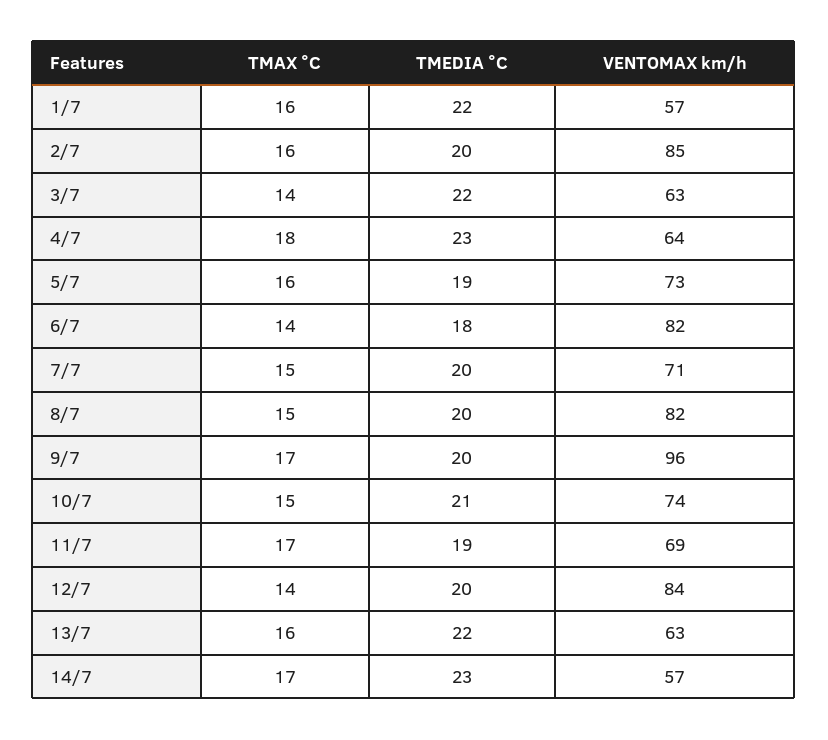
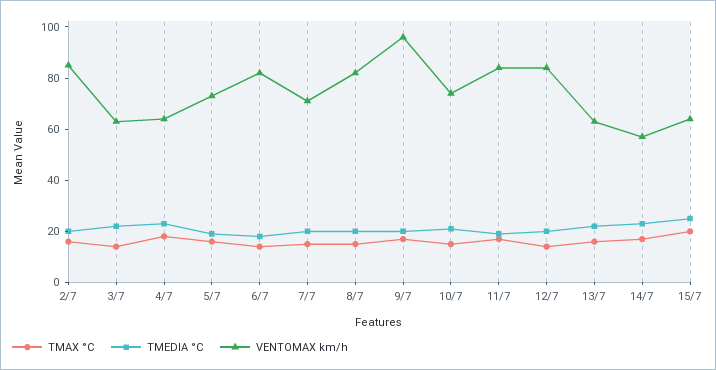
TMAX °C, 1/7: 16 -> none
TMEDIA °C, 1/7: 22 -> none
VENTOMAX km/h, 1/7: 57 -> none
VENTOMAX km/h, 11/7: 69 -> 85
TMAX °C, 15/7: none -> 20
TMEDIA °C, 15/7: none -> 25
VENTOMAX km/h, 15/7: none -> 65

